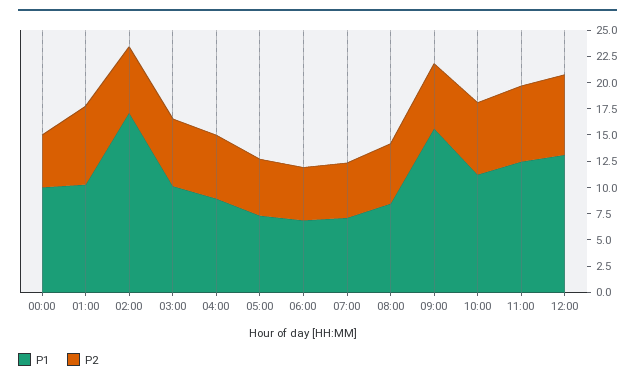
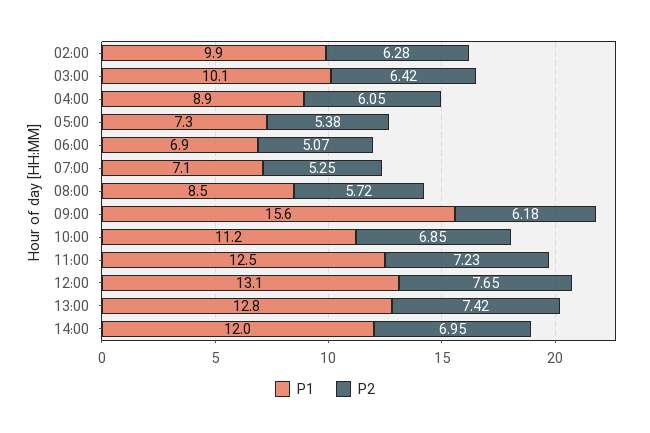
P1, 00:00: 10 -> none
P2, 00:00: 5 -> none
P1, 01:00: 10 -> none
P2, 01:00: 7.5 -> none
P1, 02:00: 17.5 -> 9.9
P1, 13:00: none -> 12.8
P2, 13:00: none -> 7.42
P1, 14:00: none -> 12
P2, 14:00: none -> 6.95

